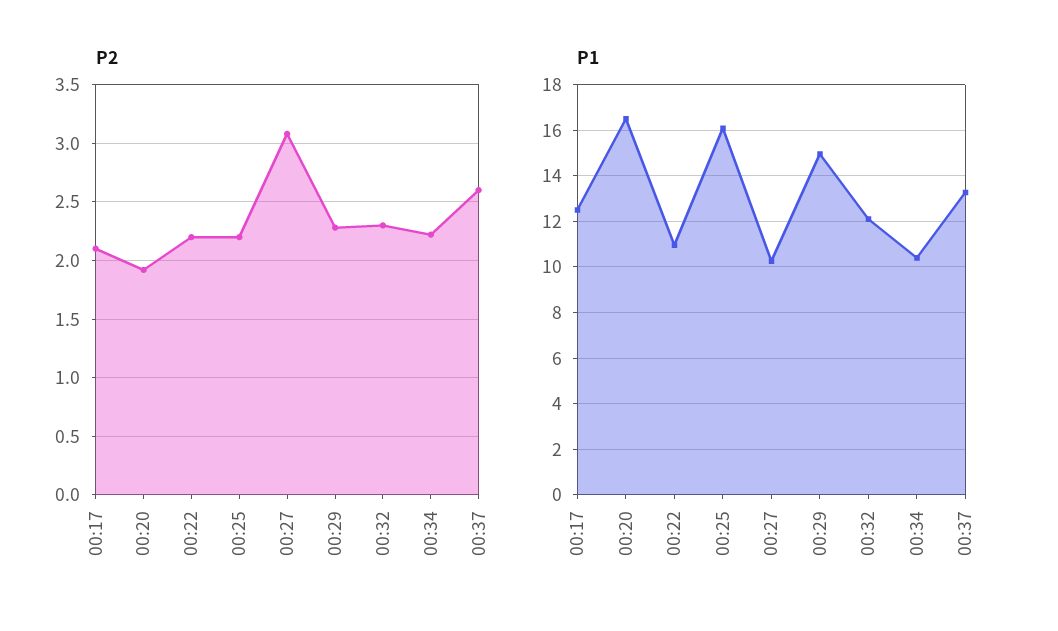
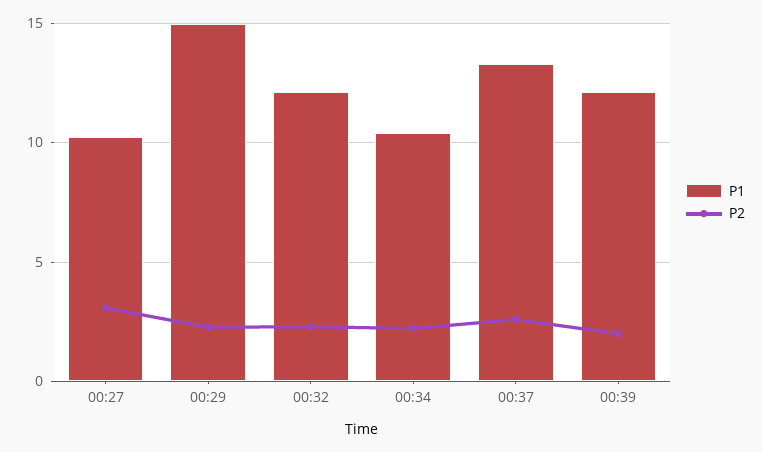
P2, 00:17: 2.1 -> none
P2, 00:20: 1.9 -> none
P2, 00:22: 2.2 -> none
P2, 00:25: 2.2 -> none
P1, 00:17: 12.5 -> none
P1, 00:20: 16.5 -> none
P1, 00:22: 11 -> none
P1, 00:25: 16 -> none
P1, 00:39: none -> 12
P2, 00:39: none -> 2

